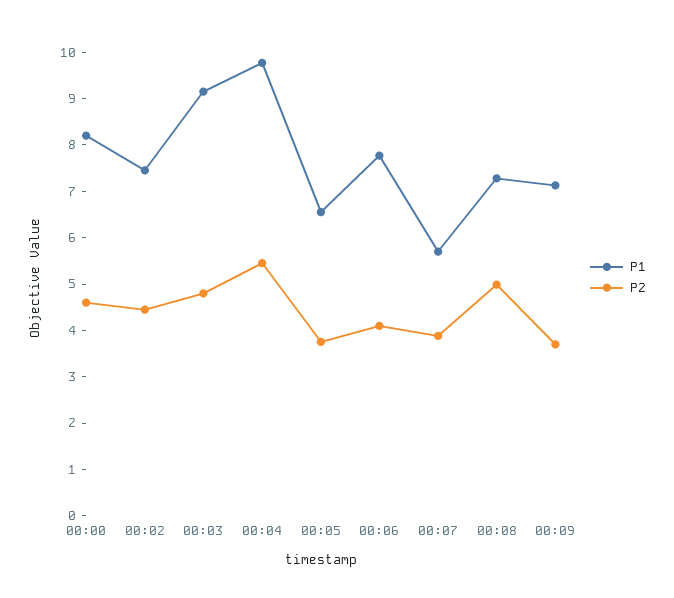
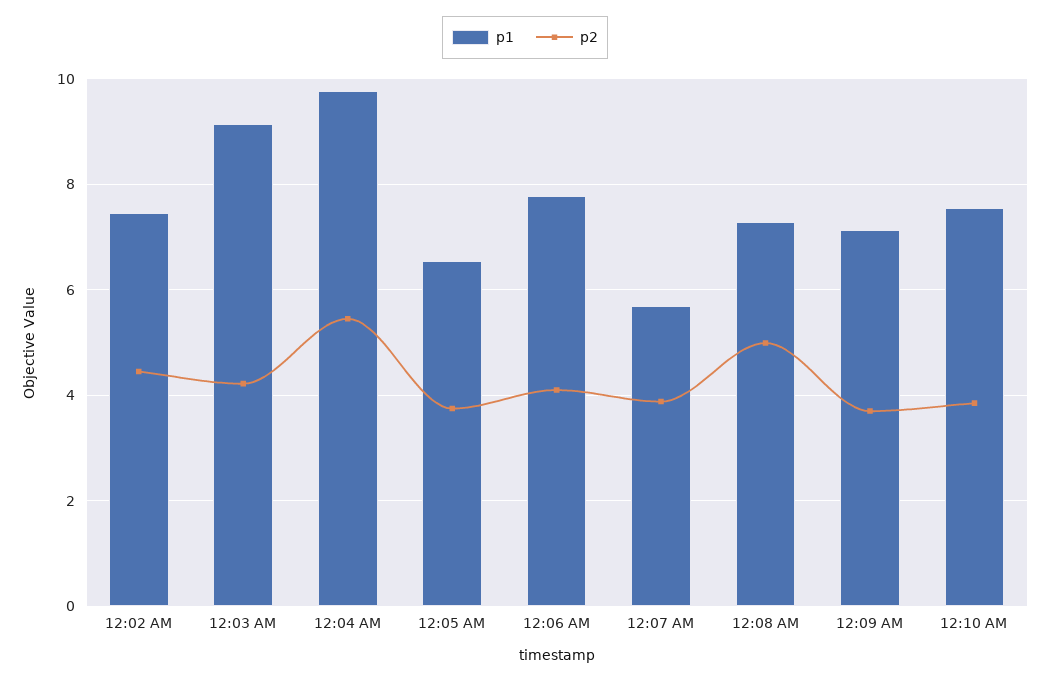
P1, 00:00: 8.2 -> none
P2, 00:00: 4.6 -> none
P2, 00:03: 4.8 -> 4.2
P1, 12:10 AM: none -> 7.6
P2, 12:10 AM: none -> 3.8

